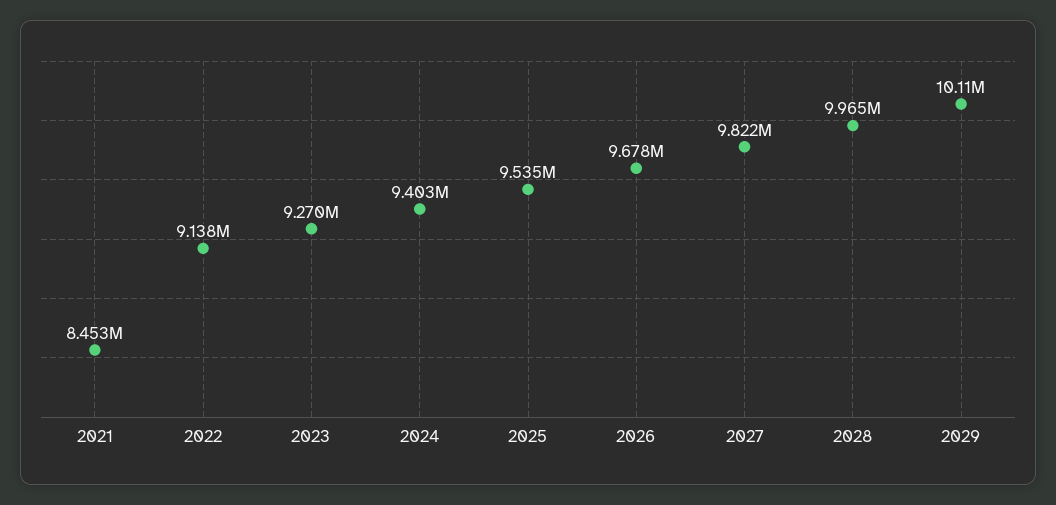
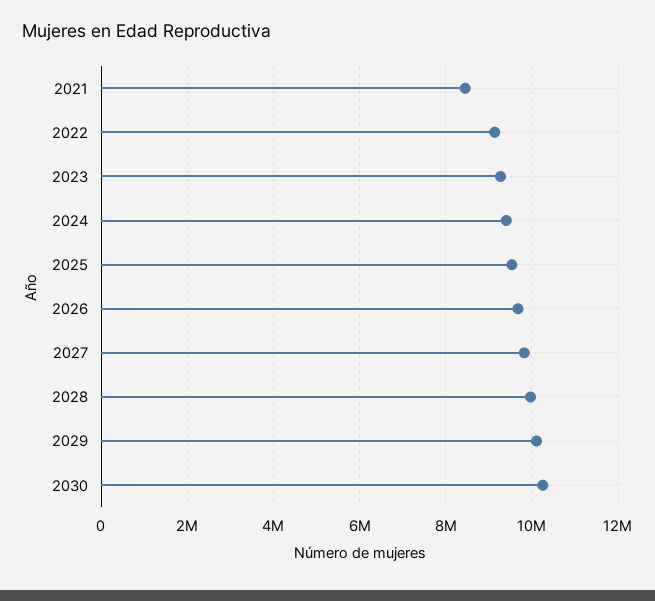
2030: none -> 10200000

